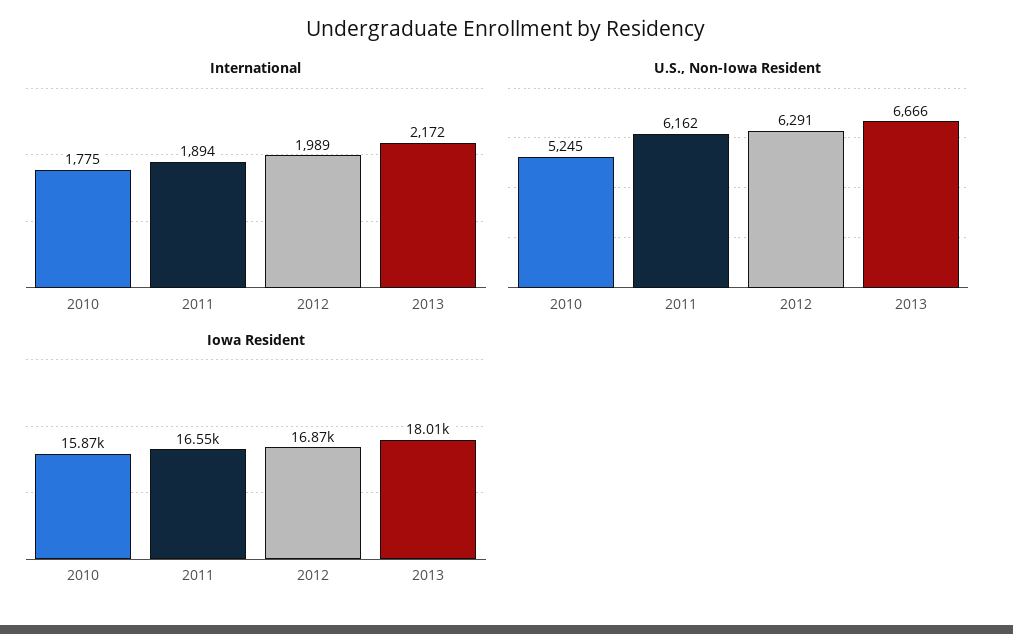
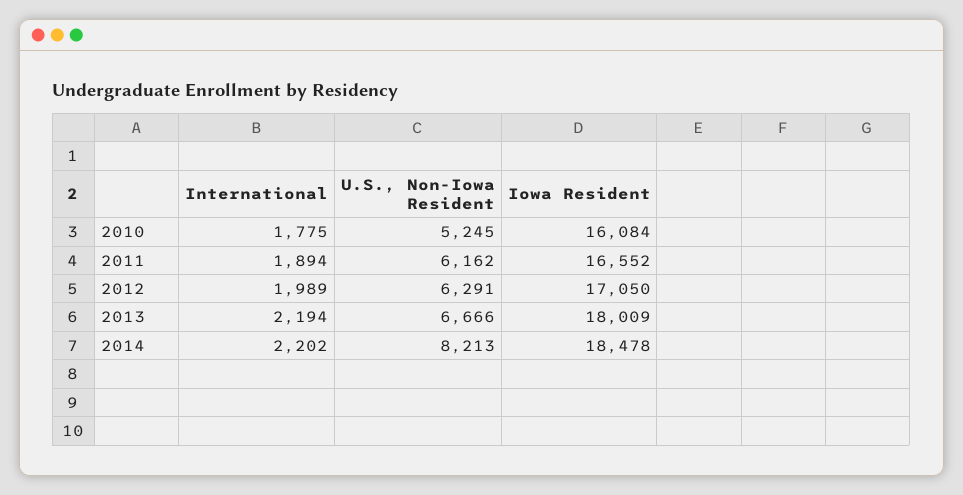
International, 2013: 2172 -> 2194
Iowa Resident, 2010: 15870 -> 16084
Iowa Resident, 2012: 16870 -> 17050
International, 2014: none -> 2202
U.S., Non-Iowa Resident, 2014: none -> 8213
Iowa Resident, 2014: none -> 18478

